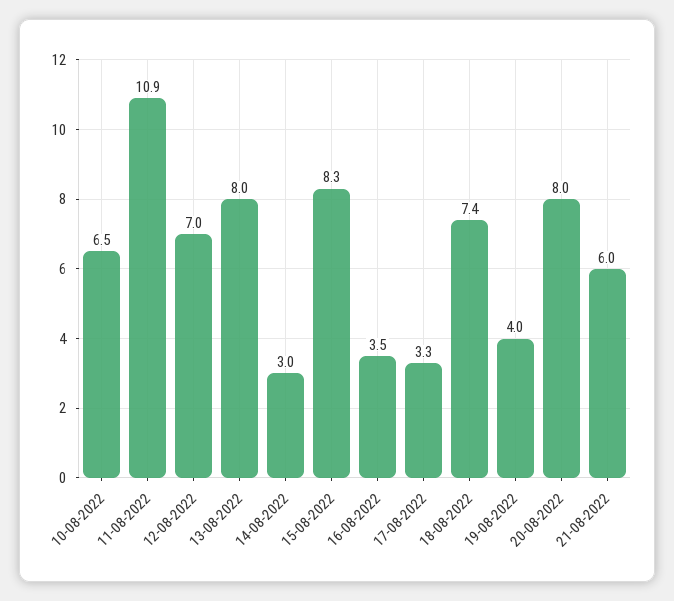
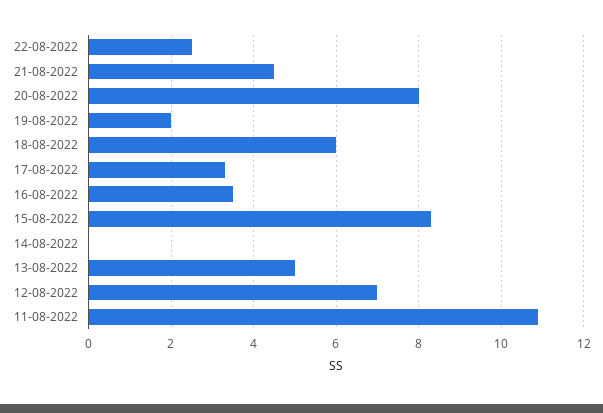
10-08-2022: 6.5 -> none
13-08-2022: 8 -> 5
14-08-2022: 3 -> 0
18-08-2022: 7.4 -> 6
19-08-2022: 4 -> 2
21-08-2022: 6 -> 4.5
22-08-2022: none -> 2.5

